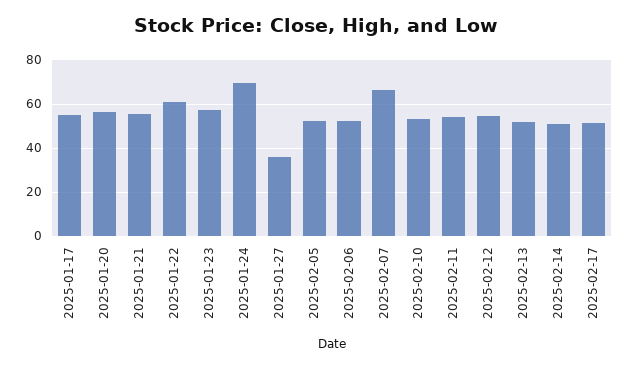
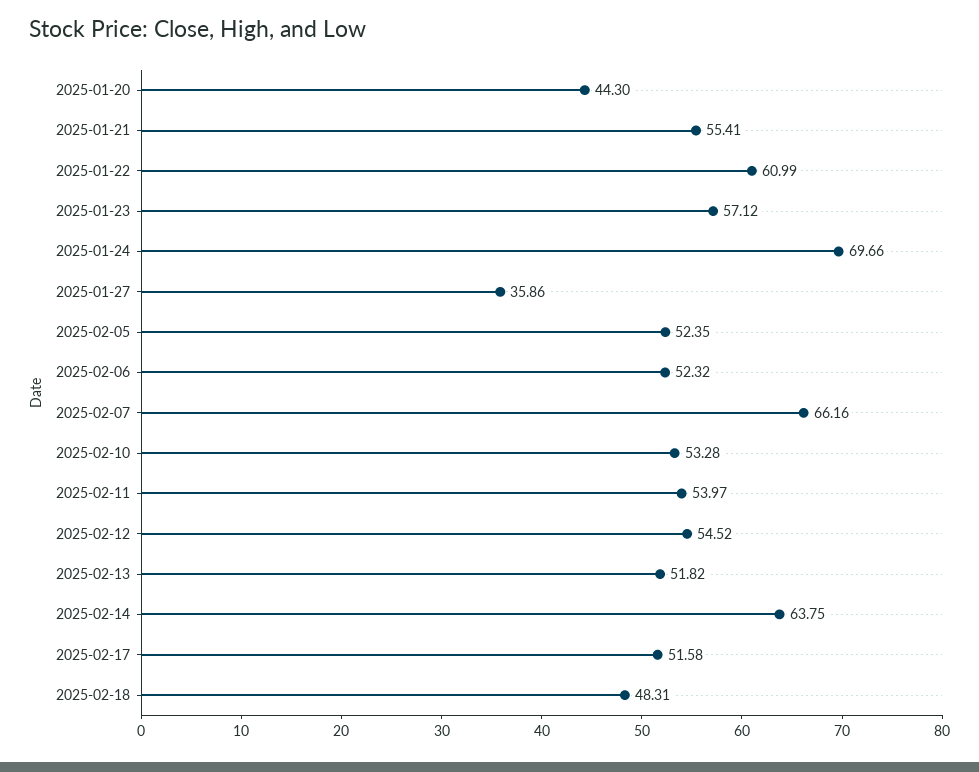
2025-01-17: 55 -> none
2025-01-20: 55 -> 44.3
2025-02-14: 50 -> 63.75
2025-02-18: none -> 48.31

